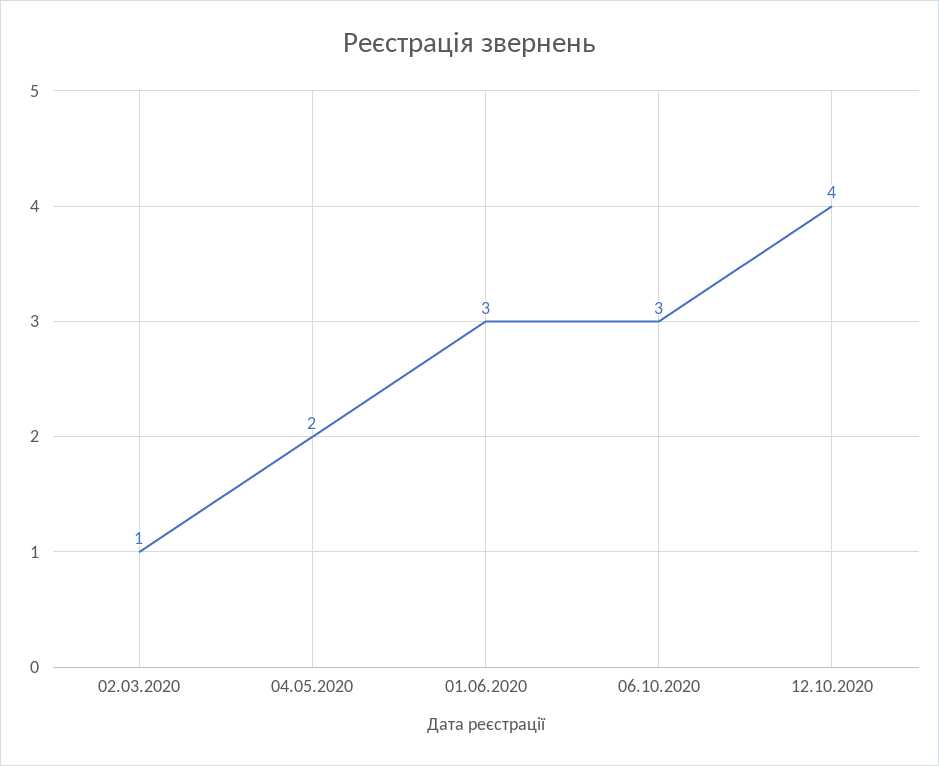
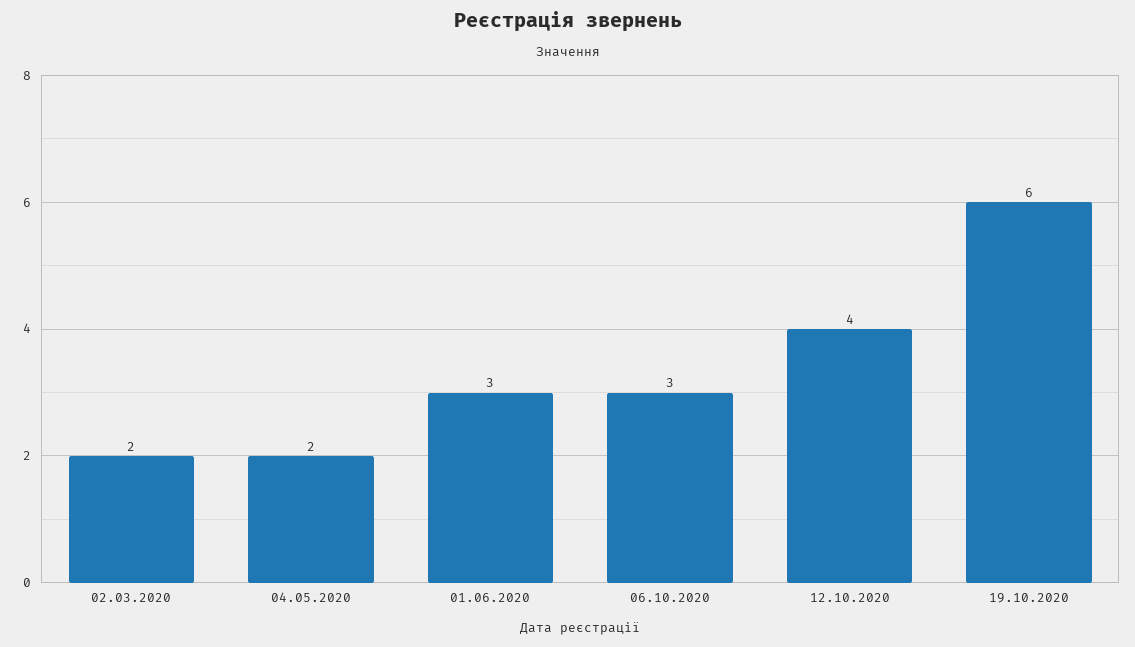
02.03.2020: 1 -> 2
19.10.2020: none -> 6

